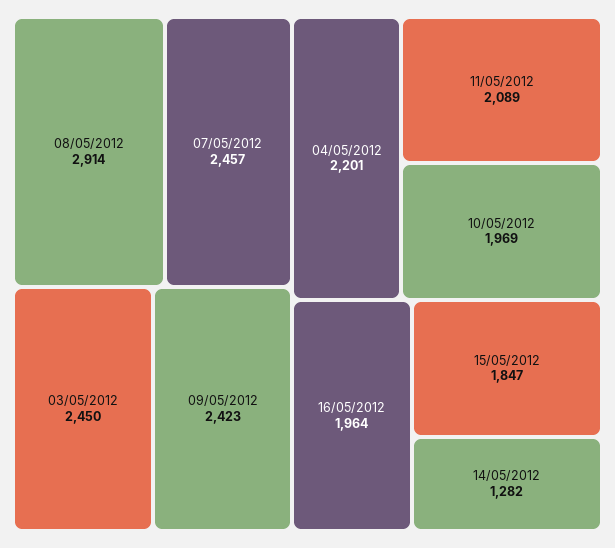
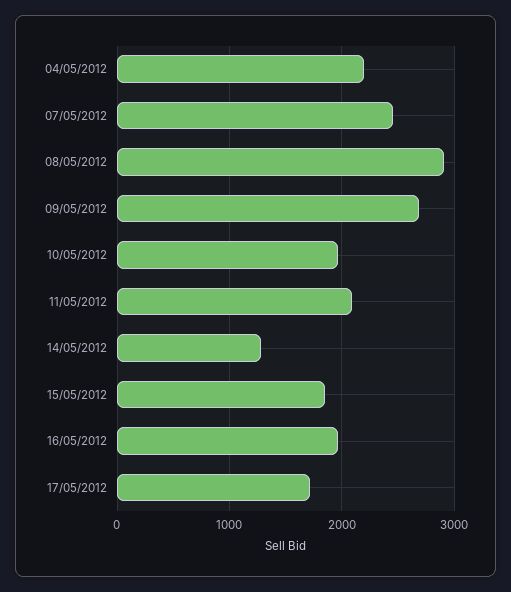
03/05/2012: 2450 -> none
09/05/2012: 2423 -> 2700
17/05/2012: none -> 1700

